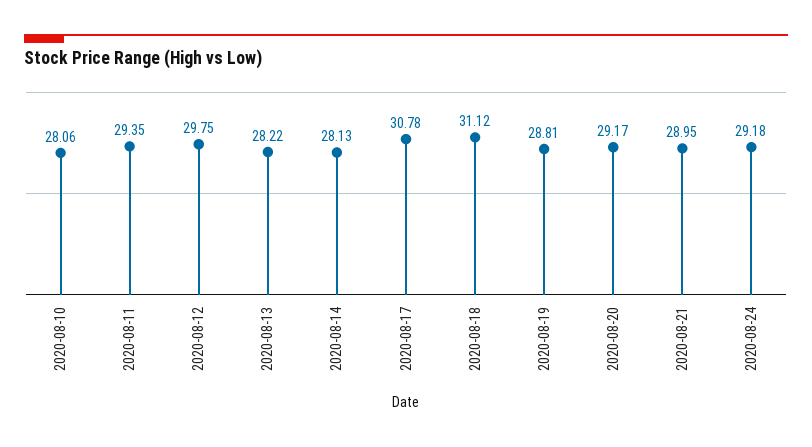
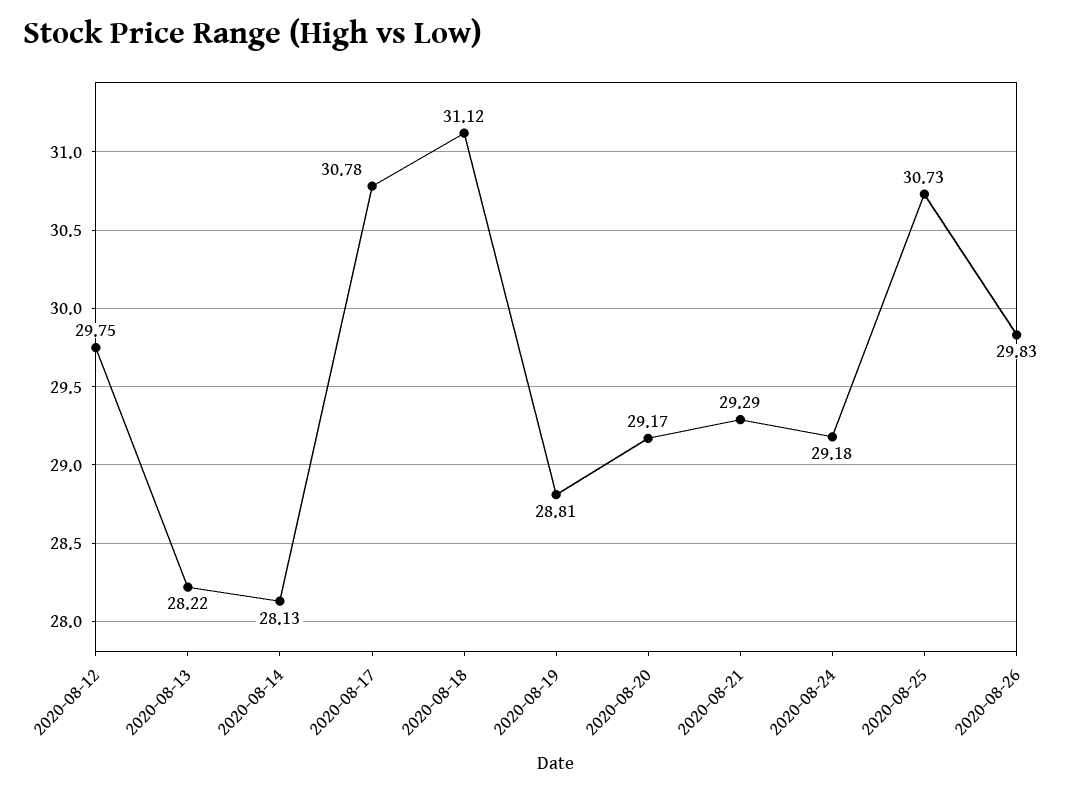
2020-08-10: 28.06 -> none
2020-08-11: 29.35 -> none
2020-08-21: 28.95 -> 29.29
2020-08-25: none -> 30.73
2020-08-26: none -> 29.83

